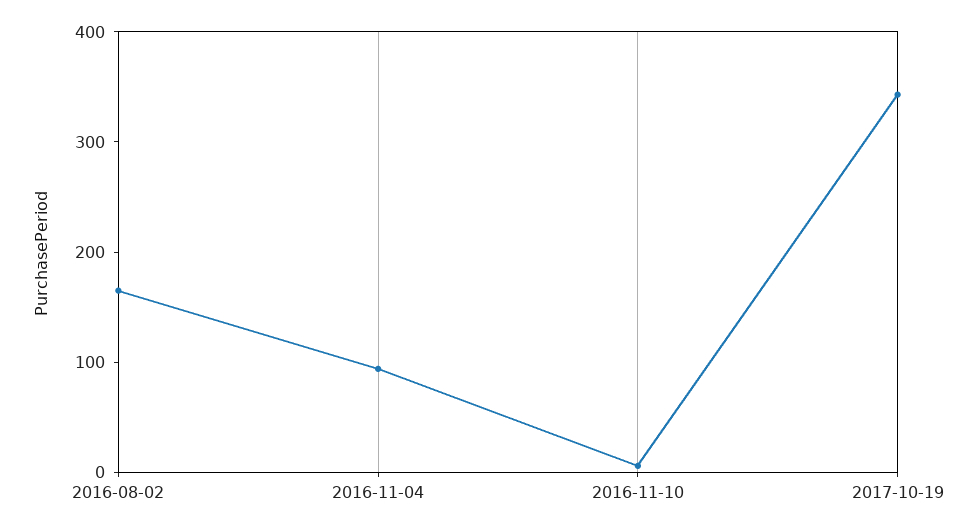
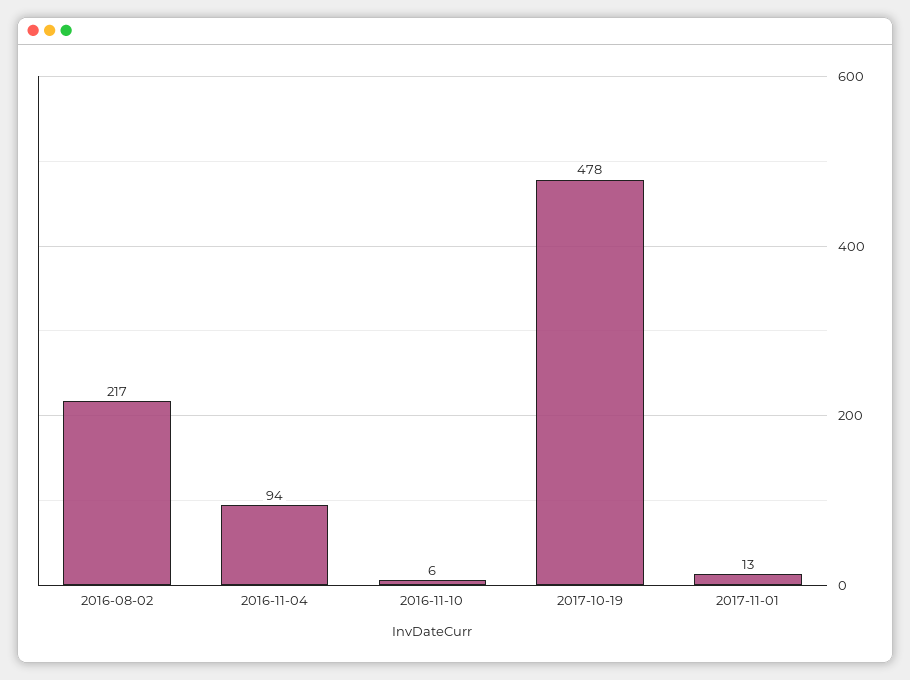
2016-08-02: 160 -> 217
2017-10-19: 340 -> 478
2017-11-01: none -> 13

